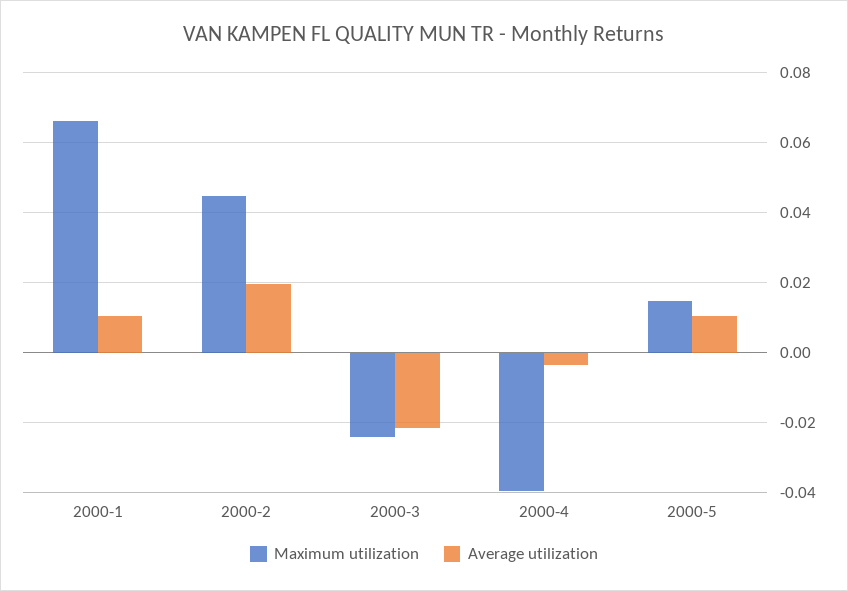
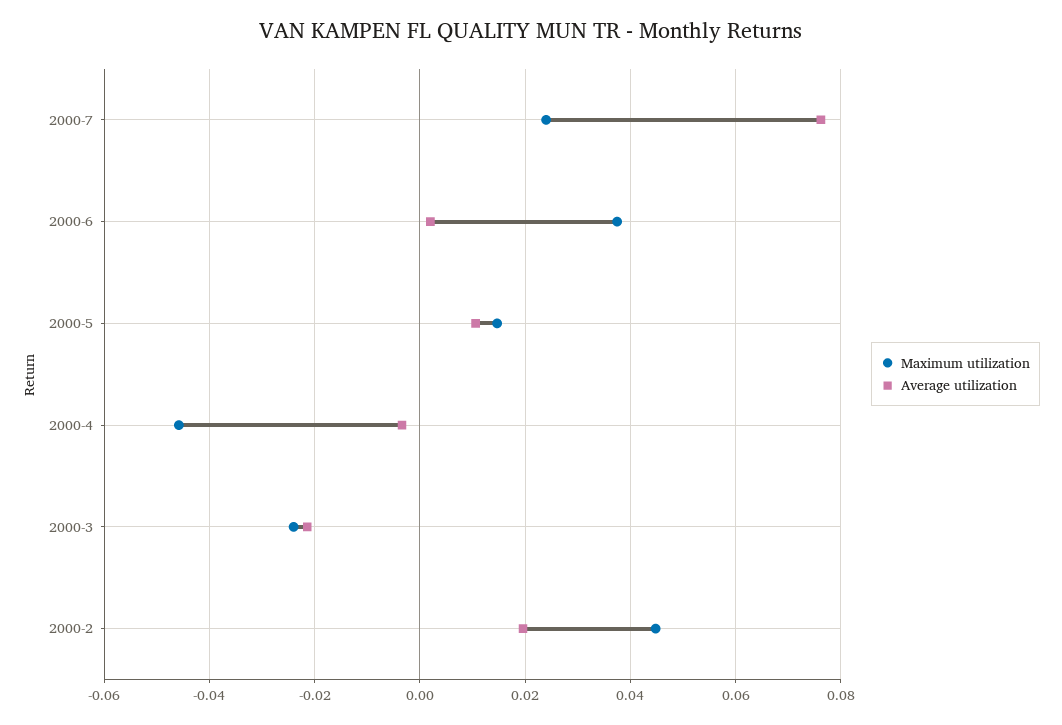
Maximum utilization, 2000-1: 0.066 -> none
Average utilization, 2000-1: 0.01 -> none
Maximum utilization, 2000-4: -0.04 -> -0.046
Maximum utilization, 2000-7: none -> 0.024
Average utilization, 2000-7: none -> 0.076
Maximum utilization, 2000-6: none -> 0.038
Average utilization, 2000-6: none -> 0.002

